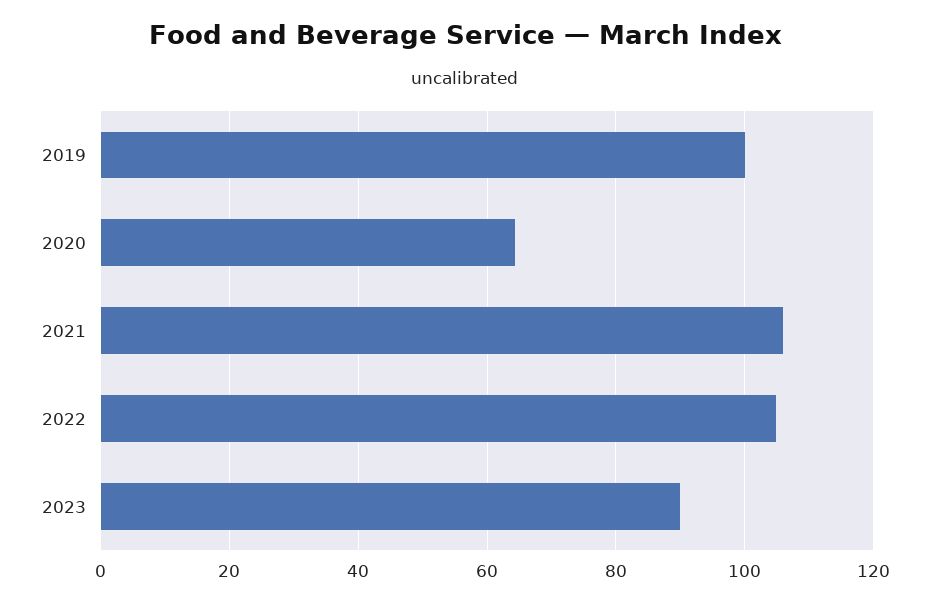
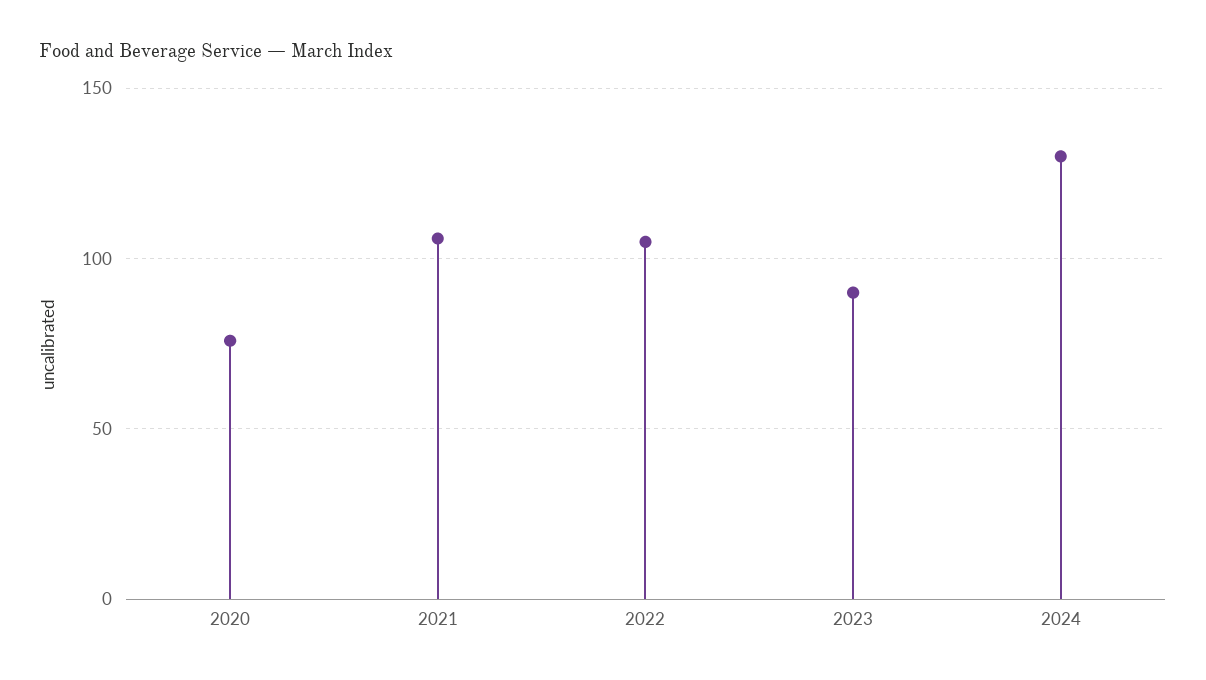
2019: 100 -> none
2020: 64 -> 75
2024: none -> 130

